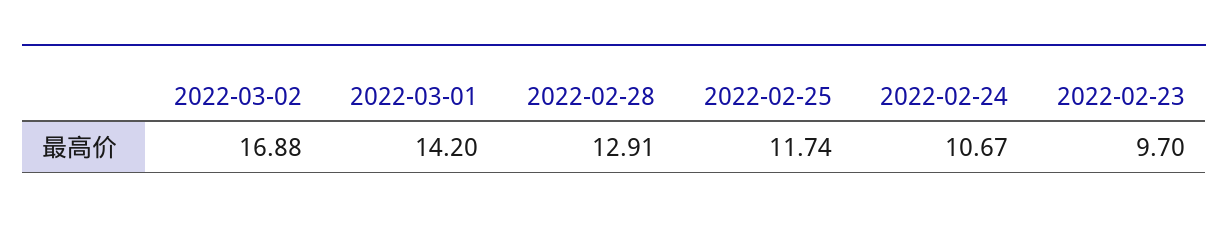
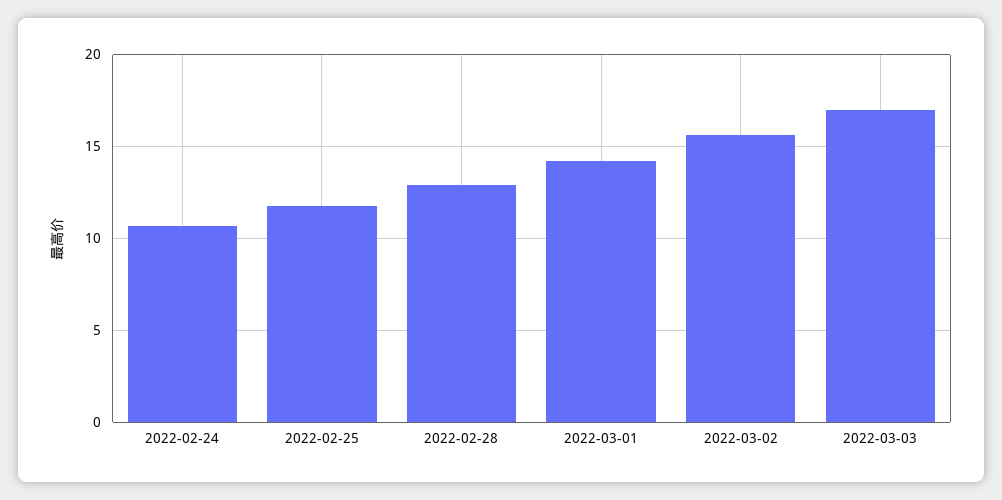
2022-03-02: 16.88 -> 15.5
2022-02-23: 9.7 -> none
2022-03-03: none -> 17

